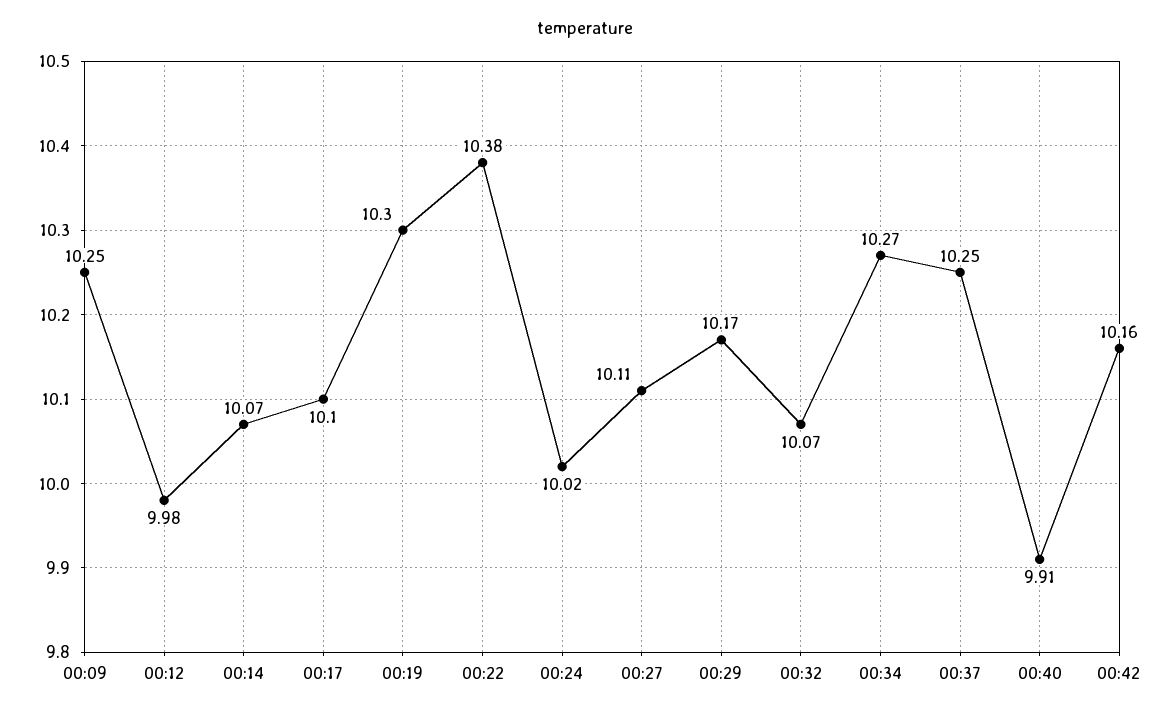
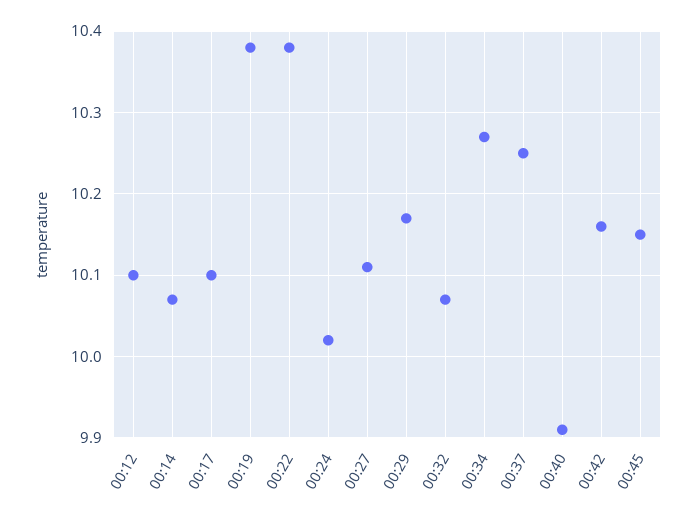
00:09: 10.25 -> none
00:12: 9.98 -> 10.1
00:19: 10.3 -> 10.38
00:45: none -> 10.15

